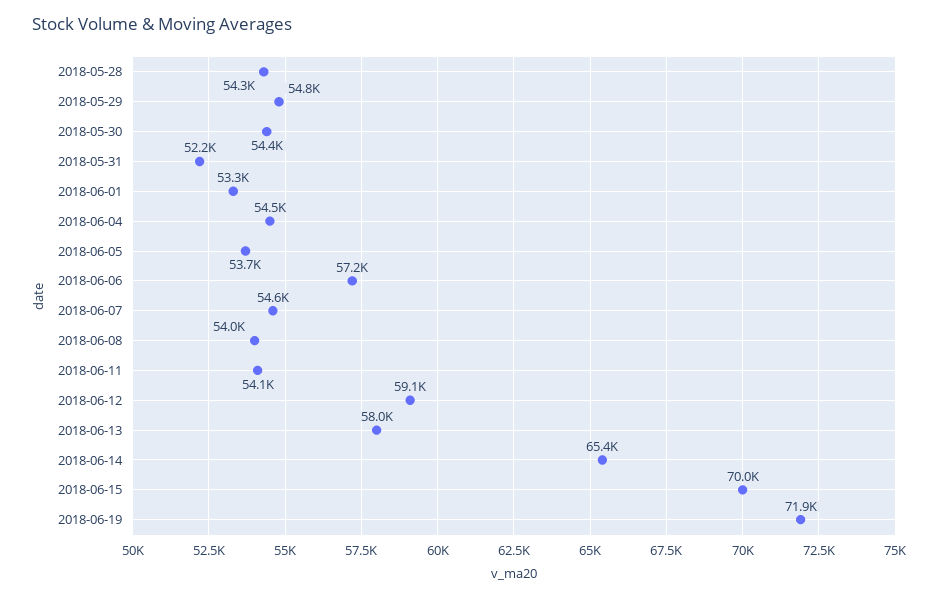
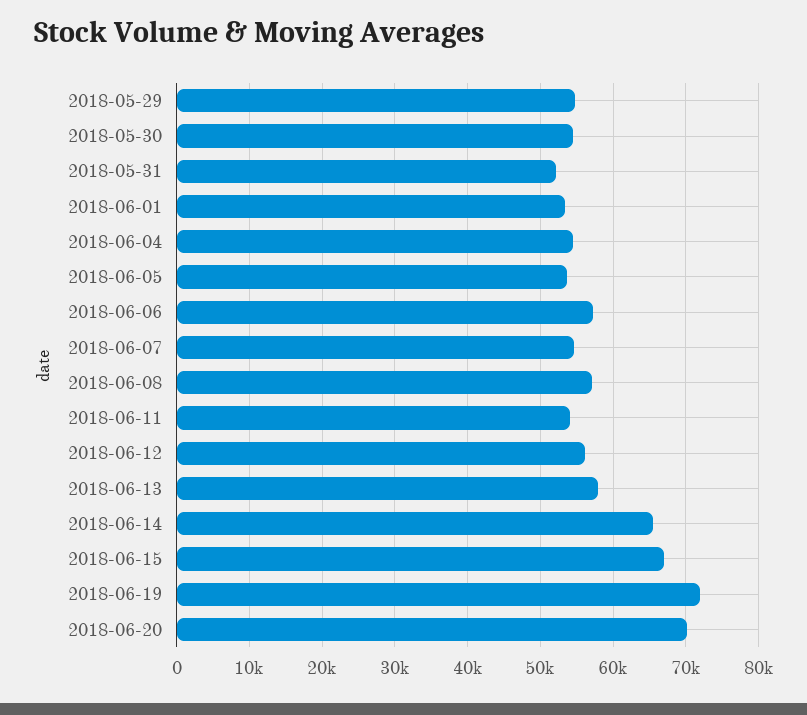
2018-05-28: 54300 -> none
2018-06-08: 54000 -> 57000
2018-06-12: 59100 -> 56000
2018-06-15: 70000 -> 67000
2018-06-20: none -> 70000

